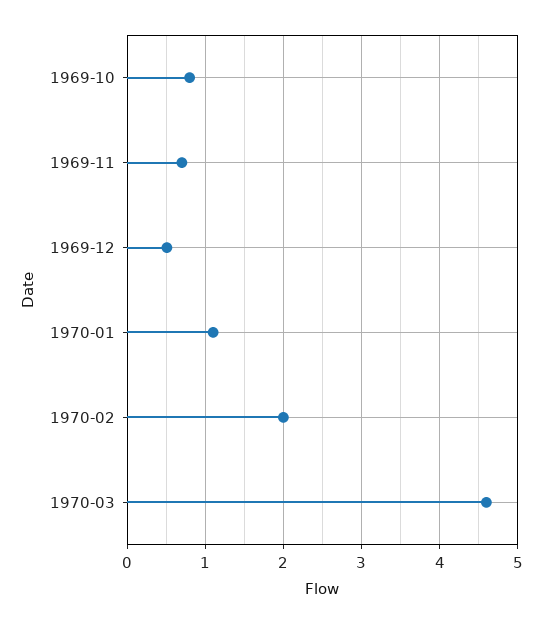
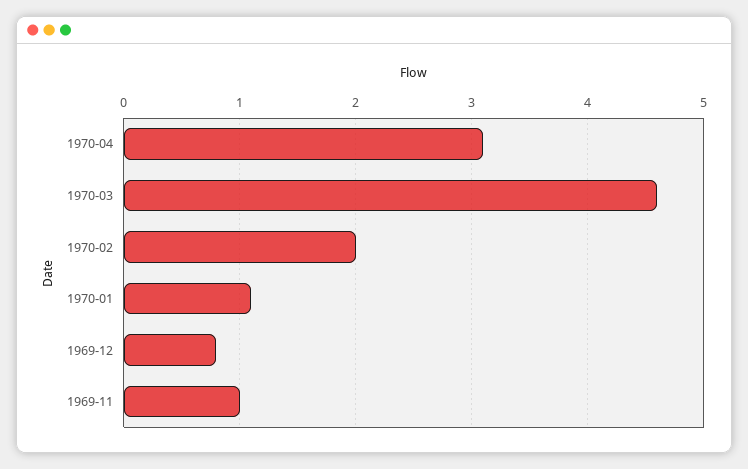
1969-10: 0.8 -> none
1969-11: 0.7 -> 1
1969-12: 0.5 -> 0.8
1970-04: none -> 3.1

